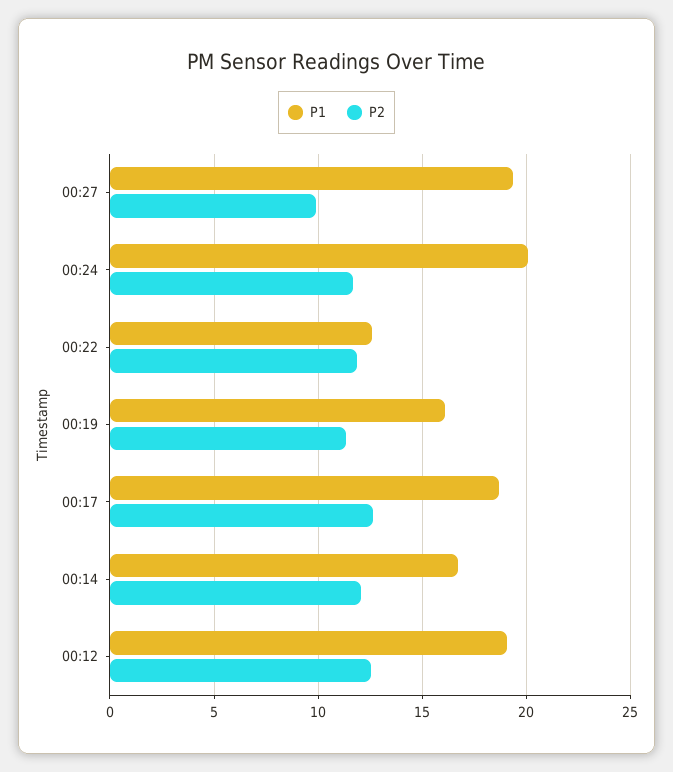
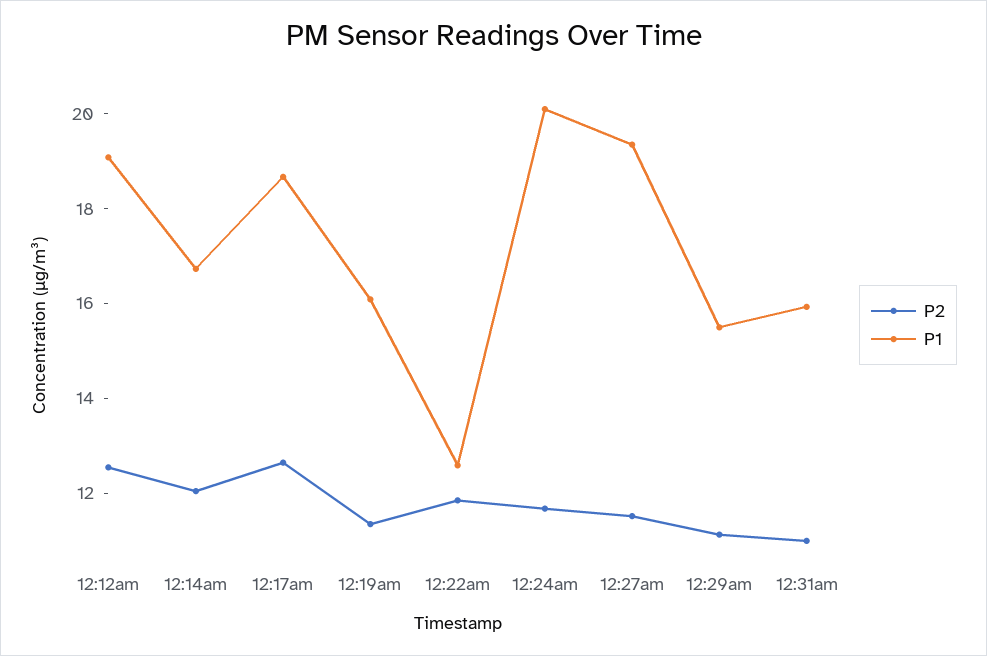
P2, 00:27: 10 -> 11.5
P2, 12:29am: none -> 11
P1, 12:29am: none -> 15.5
P2, 12:31am: none -> 11
P1, 12:31am: none -> 16

